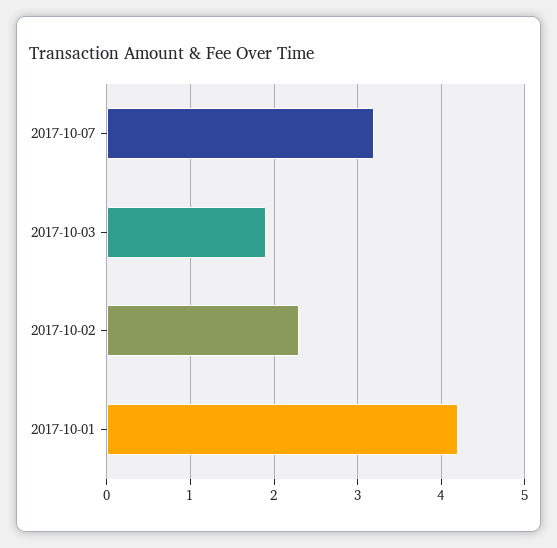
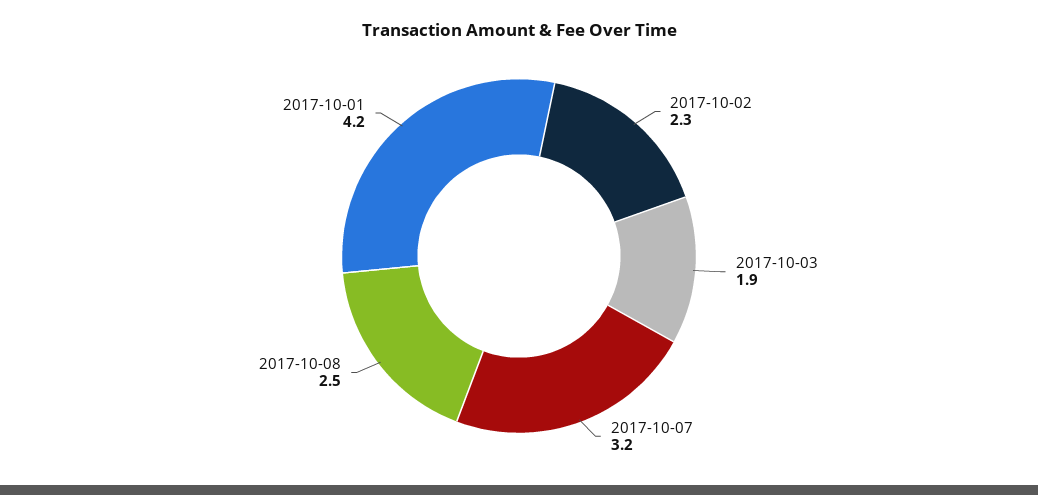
2017-10-08: none -> 2.5

